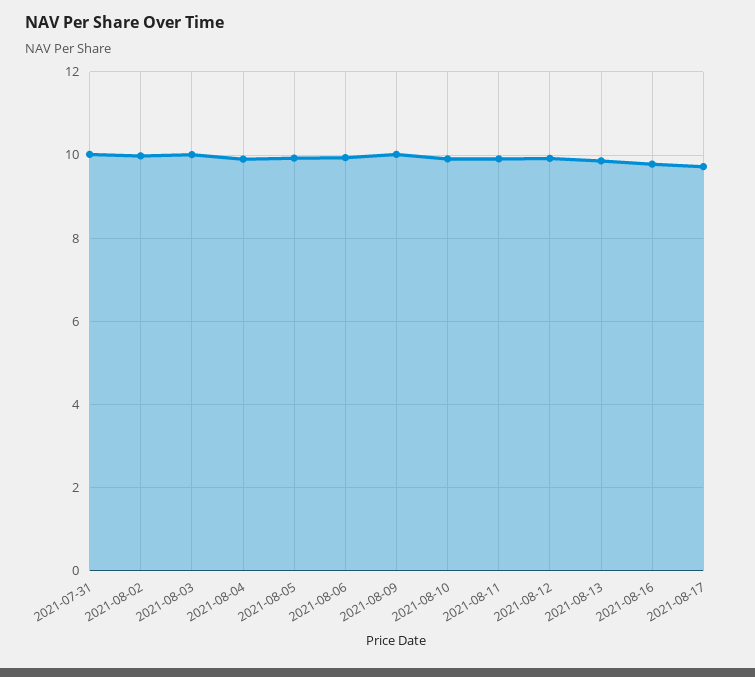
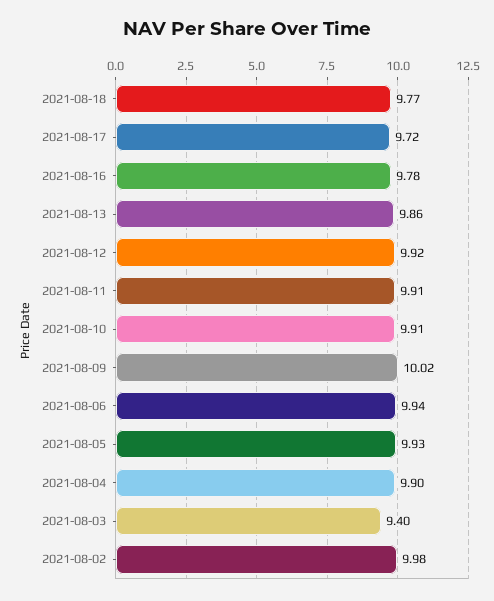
2021-07-31: 10 -> none
2021-08-03: 10 -> 9.4
2021-08-18: none -> 9.77

